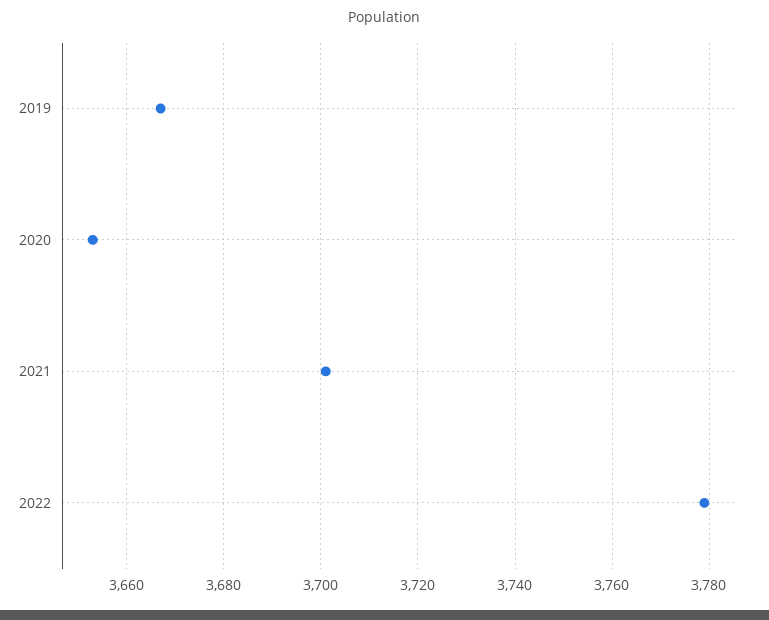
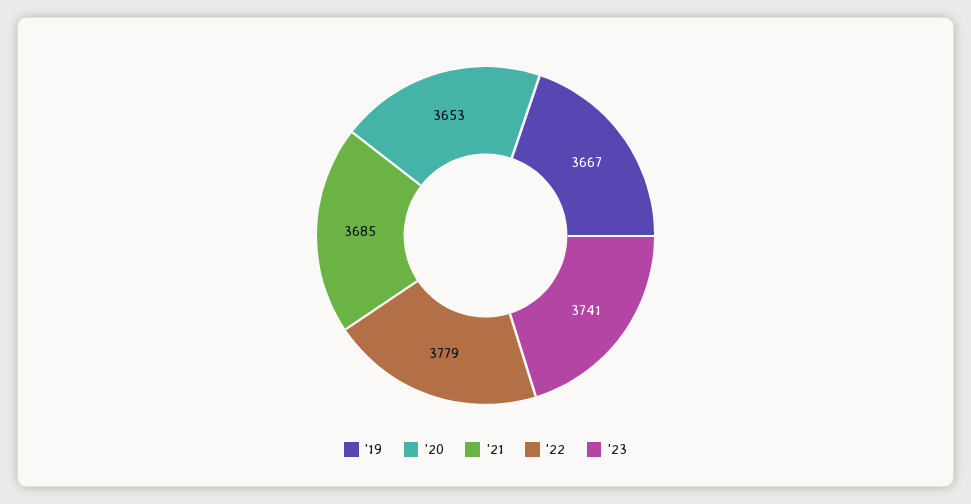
2021: 3700 -> 3685
'23: none -> 3741

